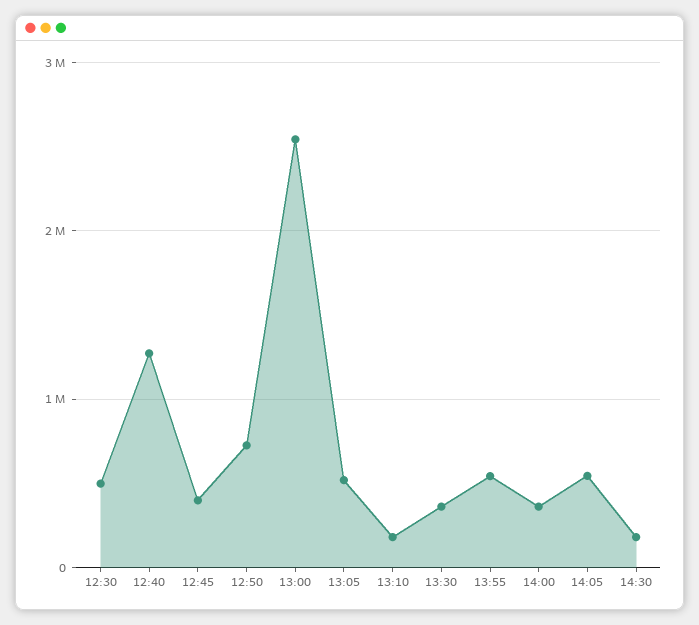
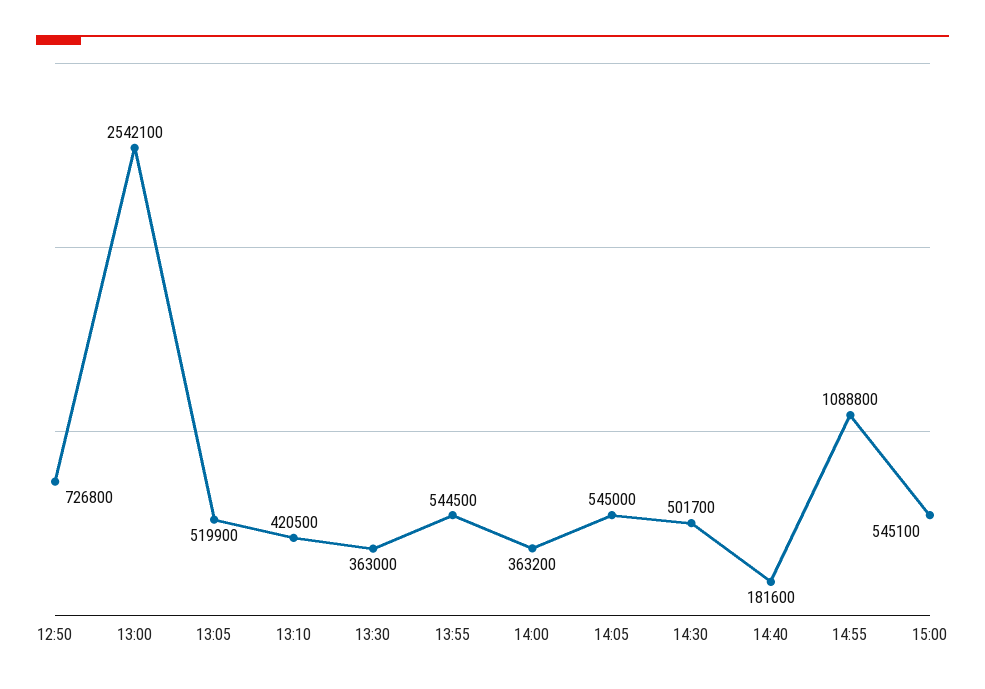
12:30: 500000 -> none
12:40: 1300000 -> none
12:45: 400000 -> none
13:10: 200000 -> 420500
14:30: 200000 -> 501700
14:40: none -> 181600
14:55: none -> 1088800
15:00: none -> 545100

